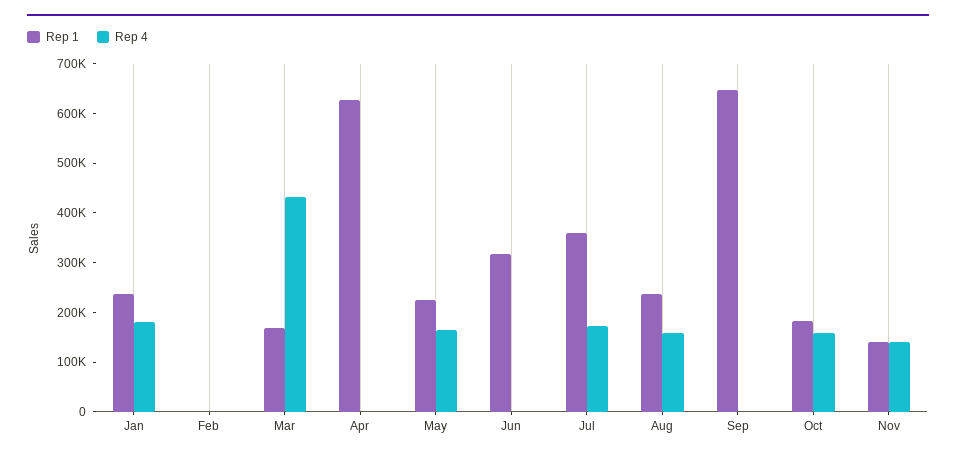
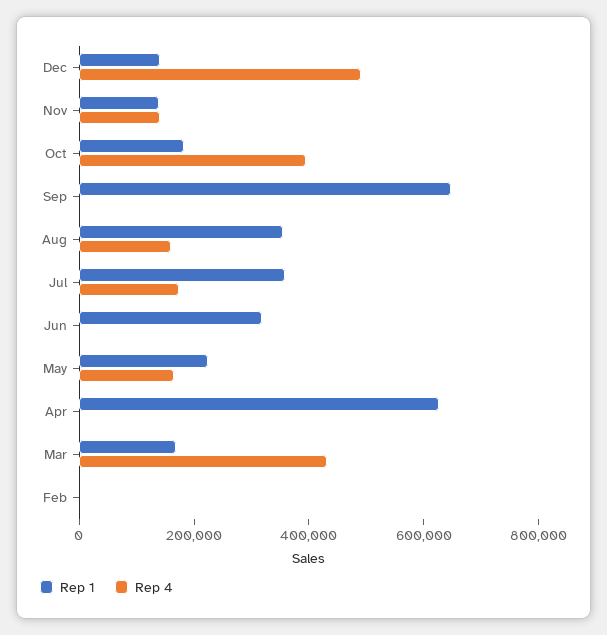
Rep 1, Jan: 240000 -> none
Rep 4, Jan: 180000 -> none
Rep 1, Aug: 240000 -> 350000
Rep 4, Oct: 160000 -> 400000
Rep 1, Dec: none -> 150000
Rep 4, Dec: none -> 500000

